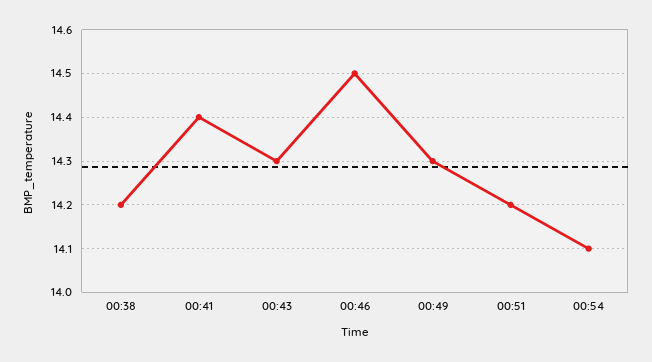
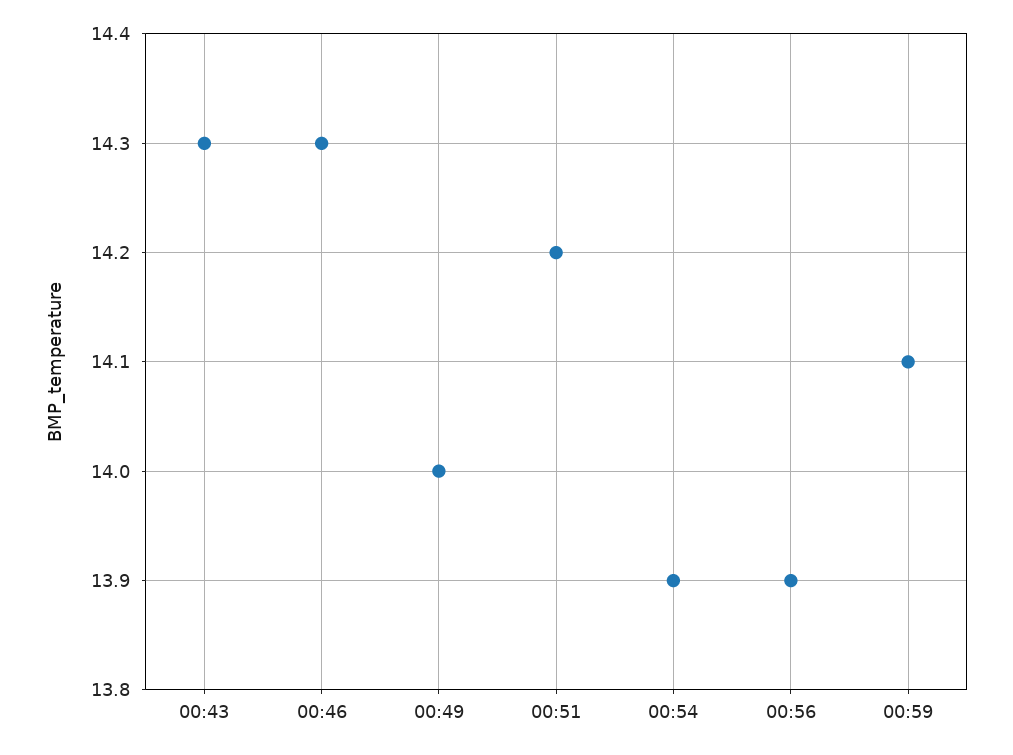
00:38: 14.2 -> none
00:41: 14.4 -> none
00:46: 14.5 -> 14.3
00:49: 14.3 -> 14
00:54: 14.1 -> 13.9
00:56: none -> 13.9
00:59: none -> 14.1

